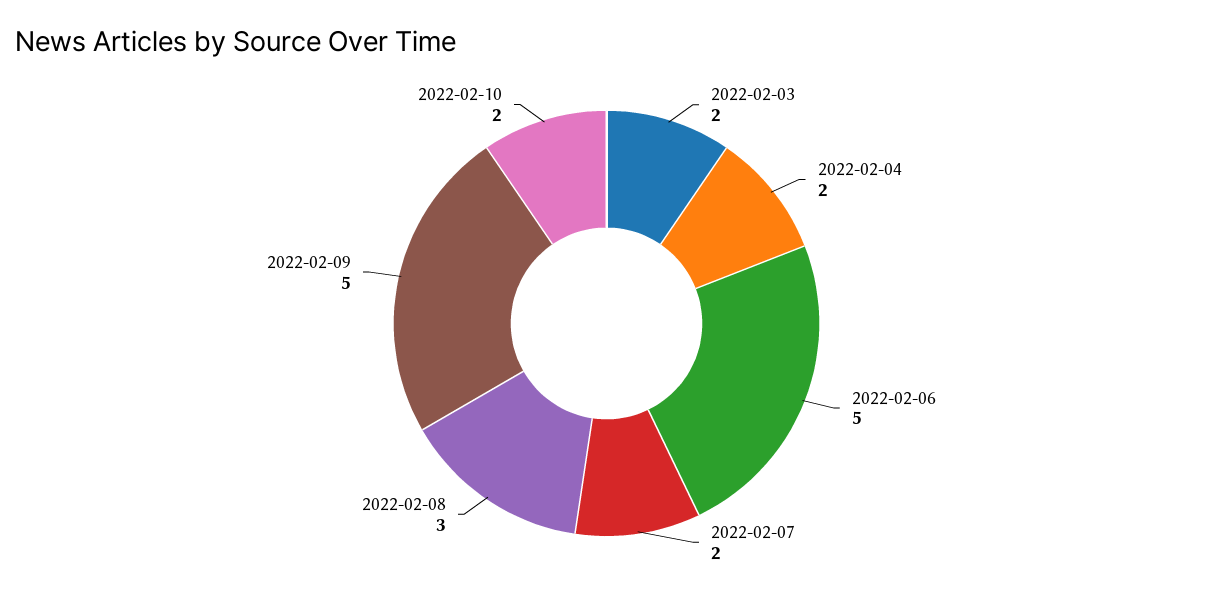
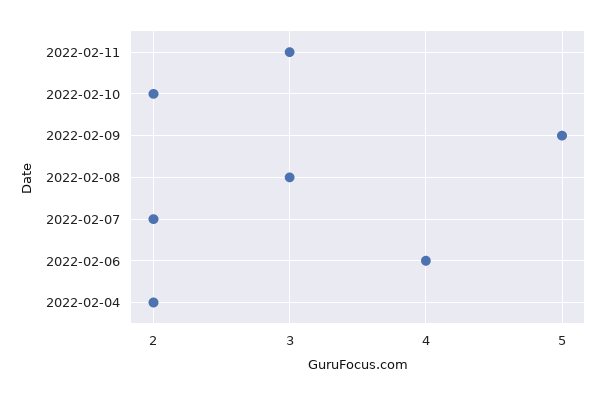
2022-02-03: 2 -> none
2022-02-06: 5 -> 4
2022-02-11: none -> 3

